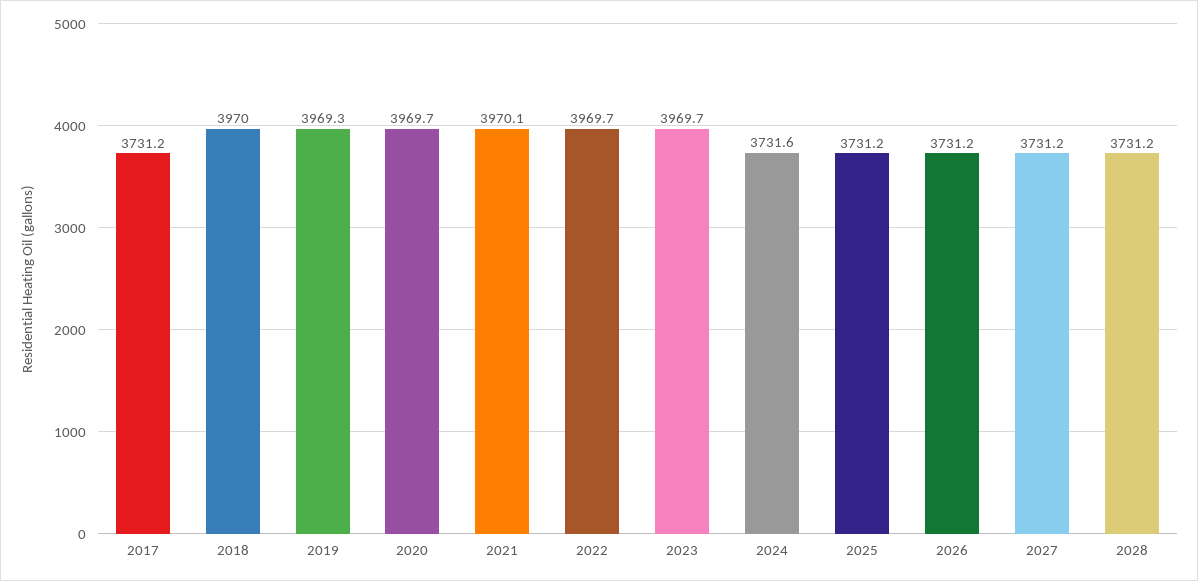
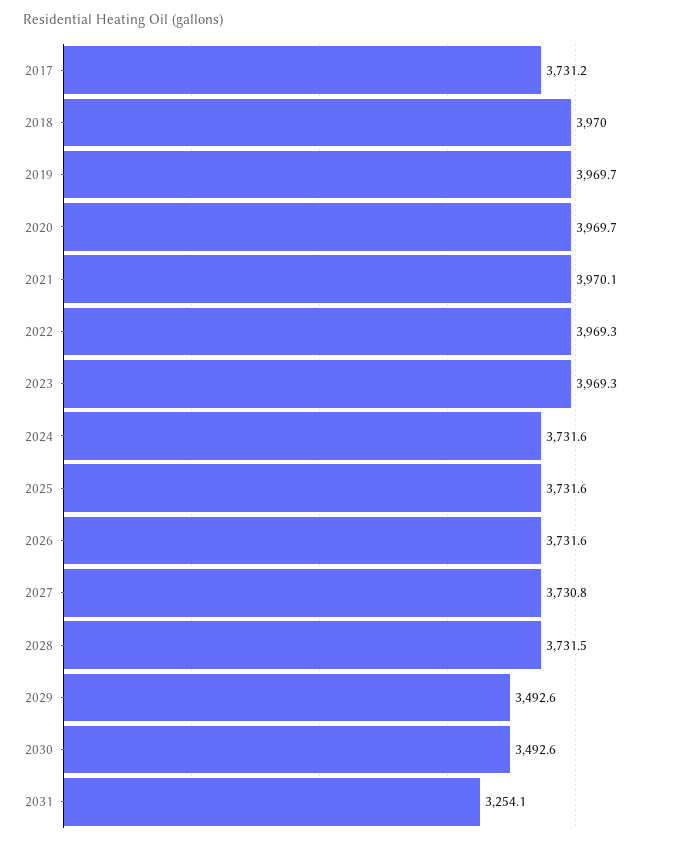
2019: 3969.3 -> 3969.7
2022: 3969.7 -> 3969.3
2023: 3969.7 -> 3969.3
2025: 3731.2 -> 3731.6
2026: 3731.2 -> 3731.6
2027: 3731.2 -> 3730.8
2028: 3731.2 -> 3731.5
2029: none -> 3492.6
2030: none -> 3492.6
2031: none -> 3254.1

